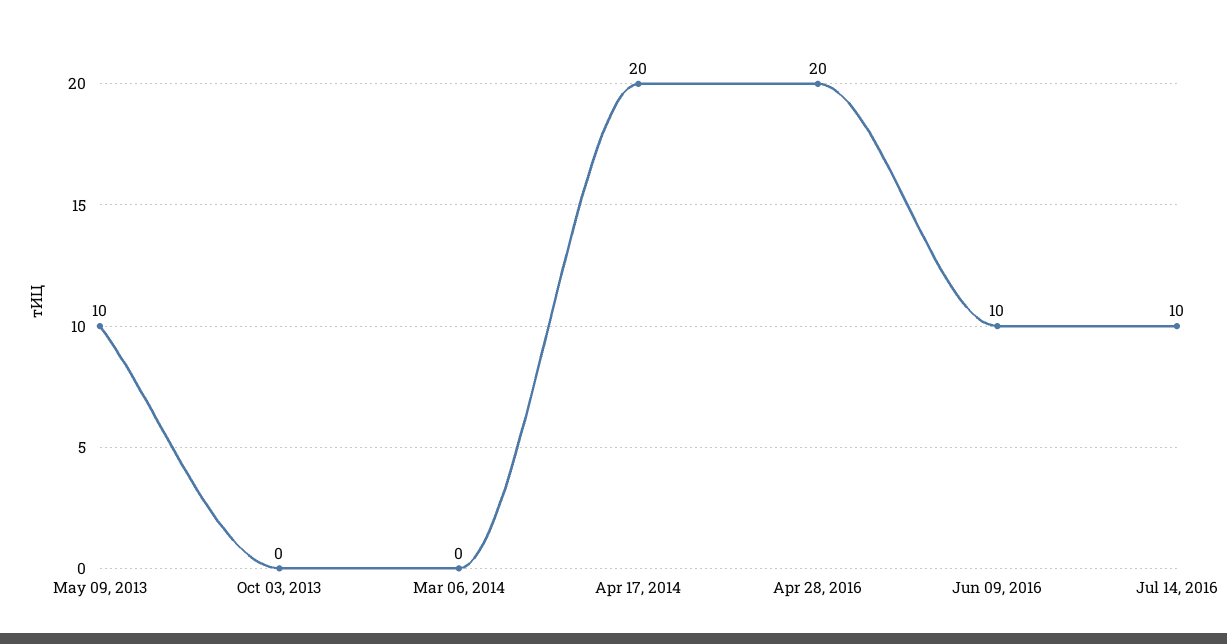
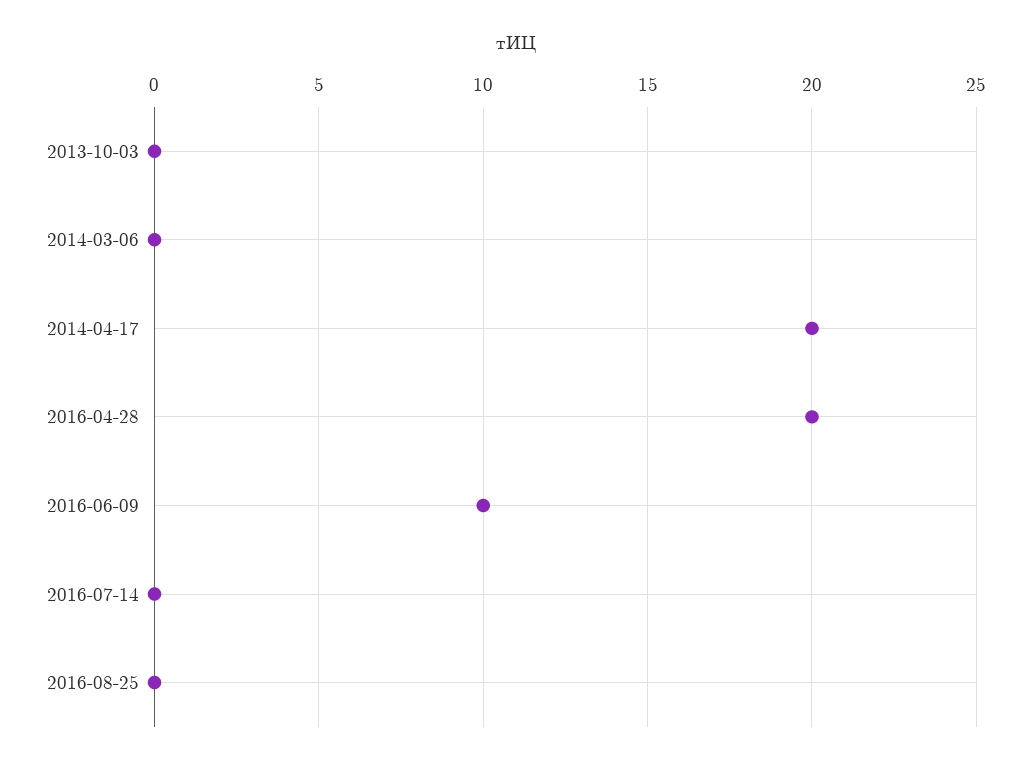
May 09, 2013: 10 -> none
Jul 14, 2016: 10 -> 0
2016-08-25: none -> 0

